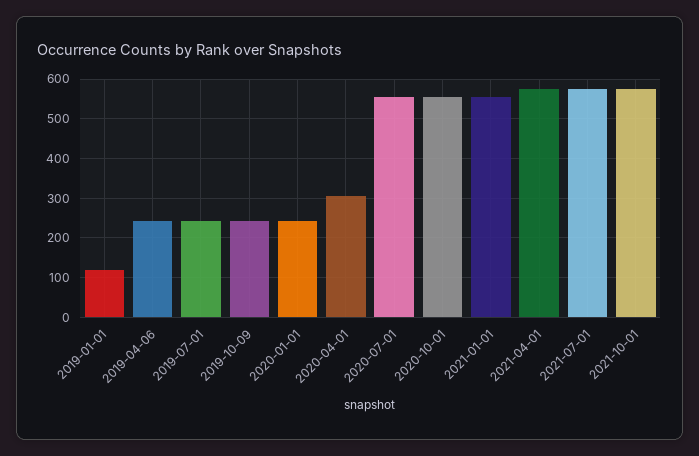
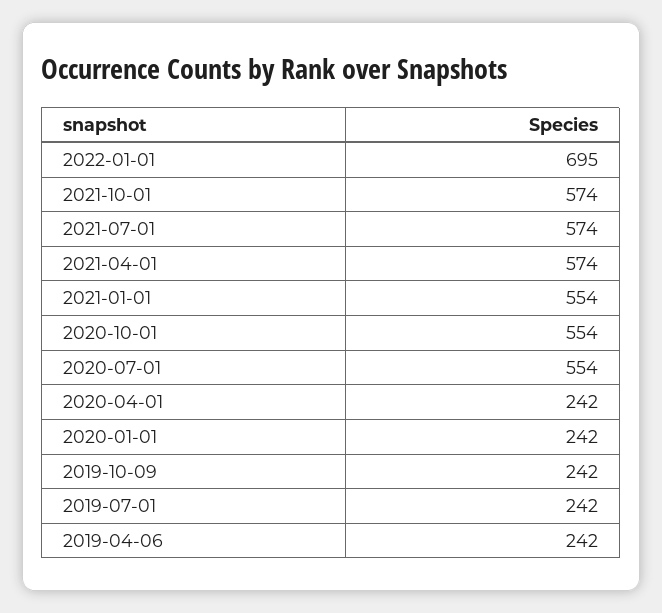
2019-01-01: 120 -> none
2020-04-01: 300 -> 242
2022-01-01: none -> 695

